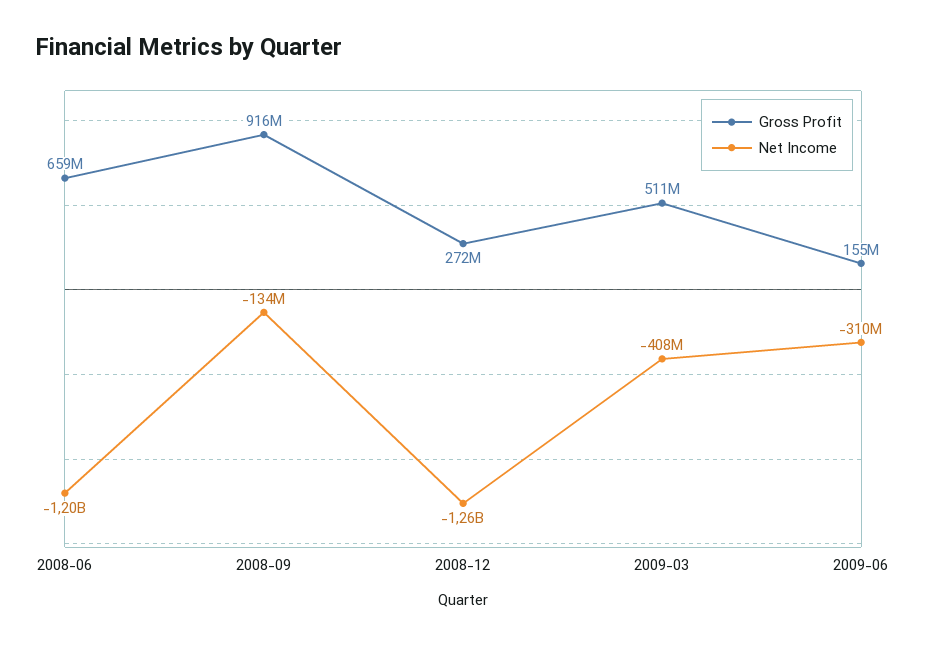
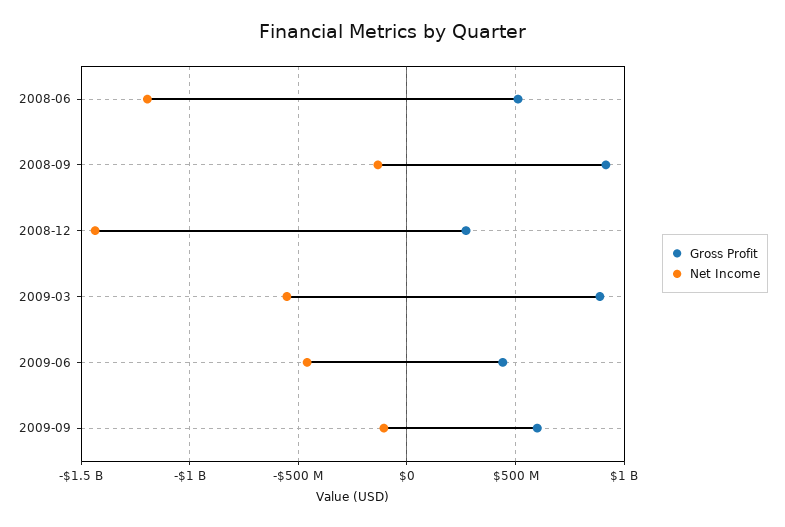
Gross Profit, 2008-06: 659000000 -> 500000000
Net Income, 2008-12: -1260000000 -> -1450000000
Gross Profit, 2009-03: 511000000 -> 900000000
Net Income, 2009-03: -408000000 -> -550000000
Gross Profit, 2009-06: 155000000 -> 450000000
Net Income, 2009-06: -310000000 -> -450000000
Gross Profit, 2009-09: none -> 600000000
Net Income, 2009-09: none -> -100000000

